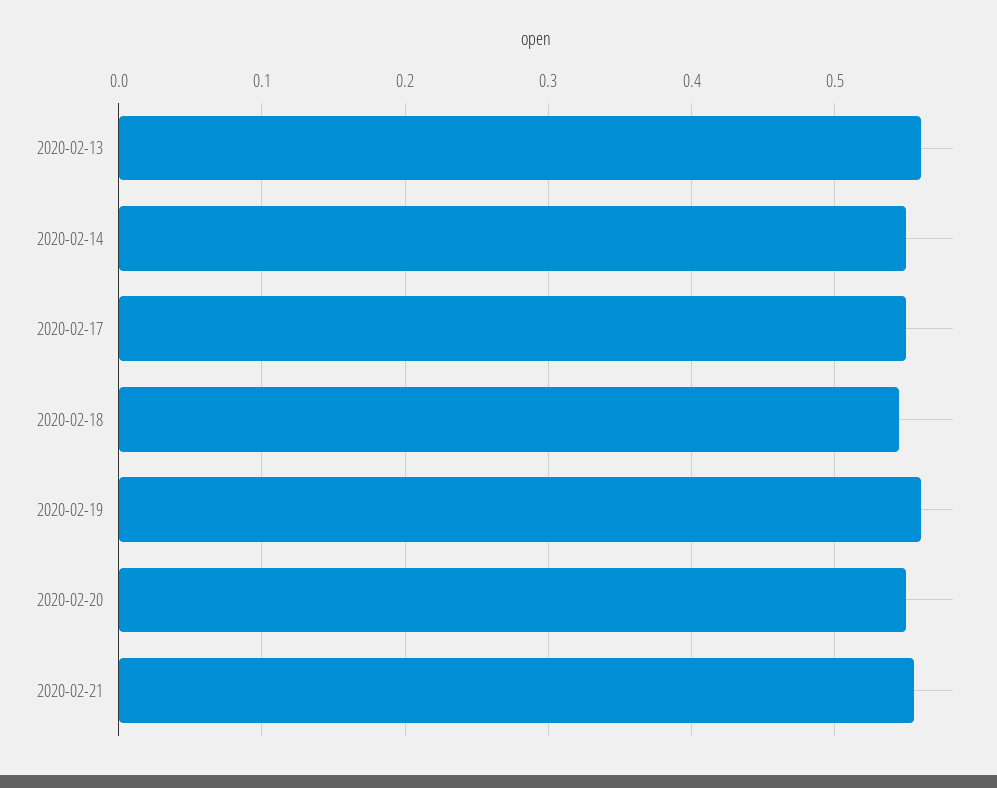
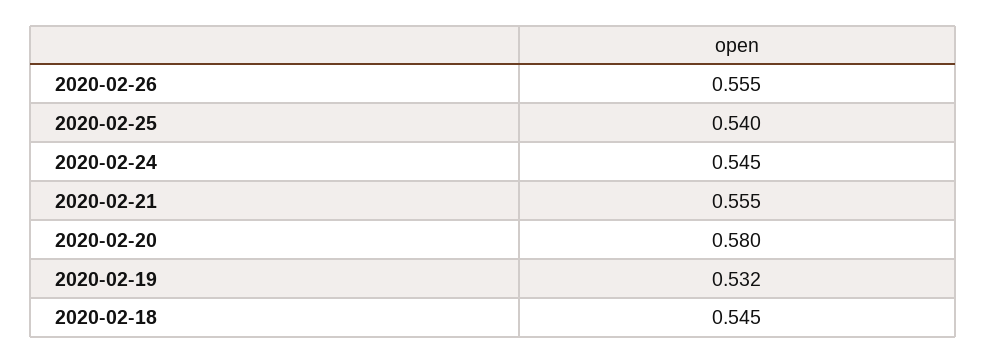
2020-02-13: 0.56 -> none
2020-02-14: 0.55 -> none
2020-02-17: 0.55 -> none
2020-02-19: 0.56 -> 0.532
2020-02-20: 0.55 -> 0.58
2020-02-26: none -> 0.555
2020-02-25: none -> 0.54
2020-02-24: none -> 0.545

